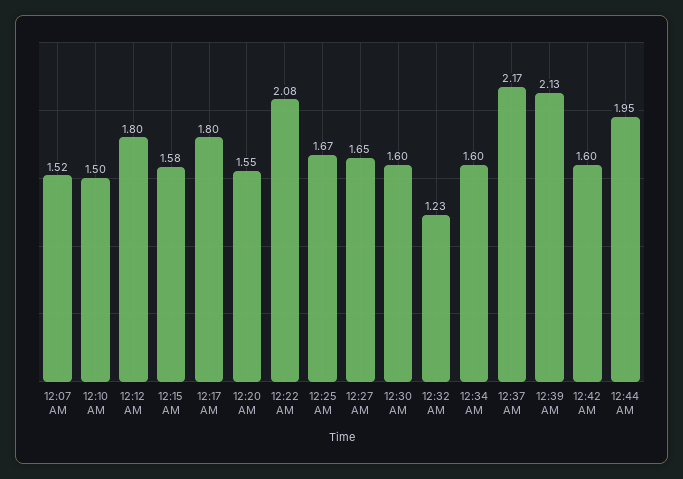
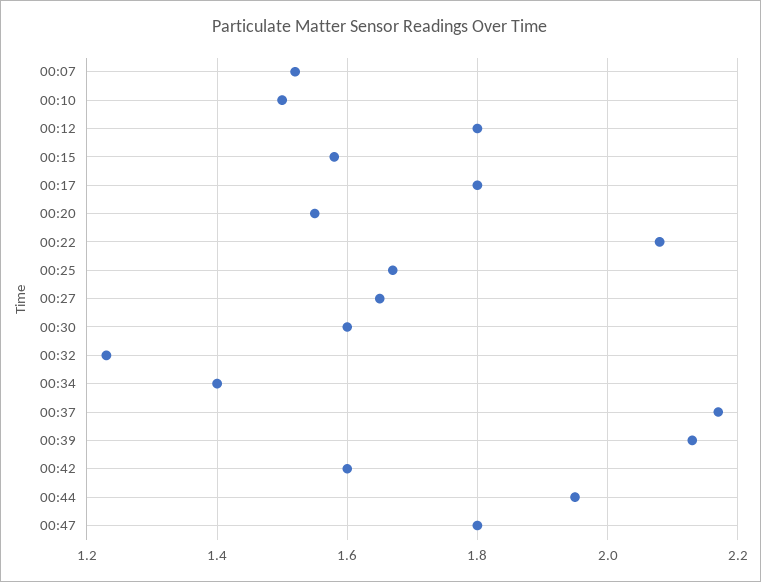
12:34 AM: 1.6 -> 1.4
00:47: none -> 1.8

